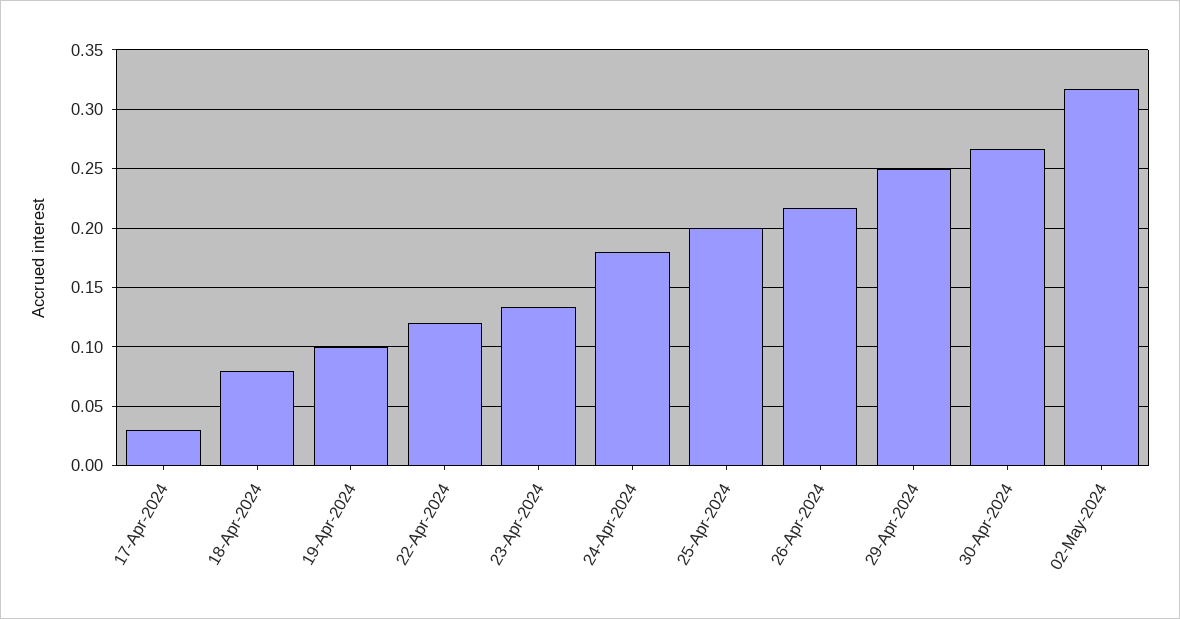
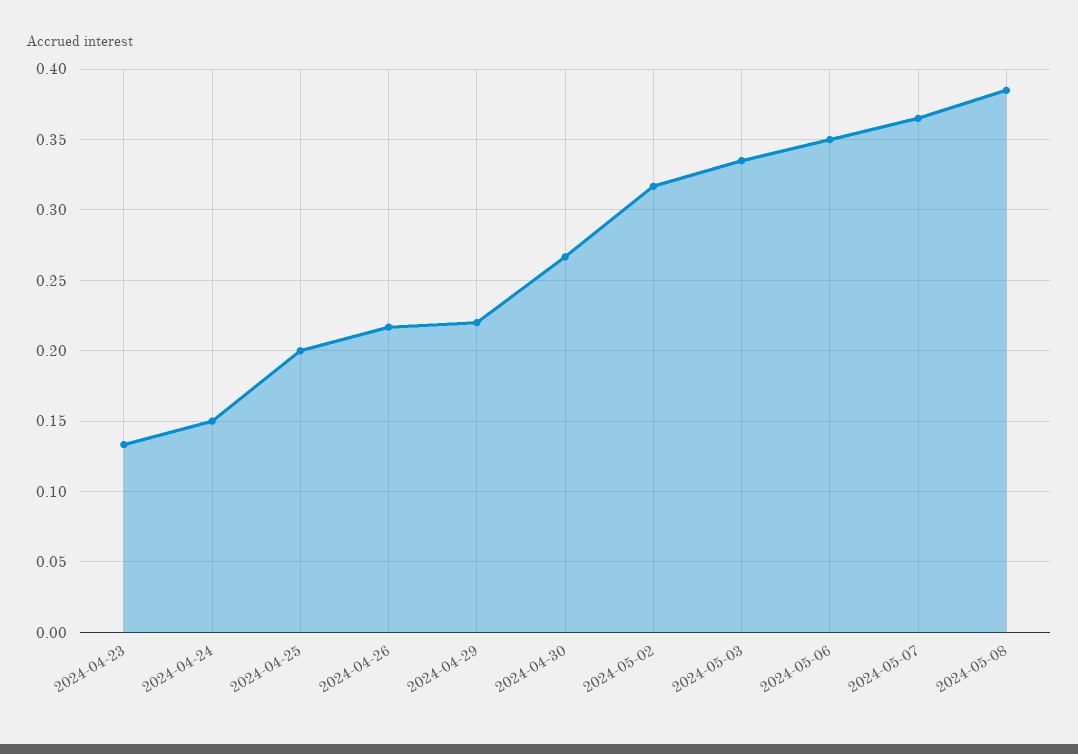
17-Apr-2024: 0.03 -> none
18-Apr-2024: 0.08 -> none
19-Apr-2024: 0.1 -> none
22-Apr-2024: 0.12 -> none
24-Apr-2024: 0.18 -> 0.15
29-Apr-2024: 0.25 -> 0.22
2024-05-03: none -> 0.335
2024-05-06: none -> 0.35
2024-05-07: none -> 0.365
2024-05-08: none -> 0.385

